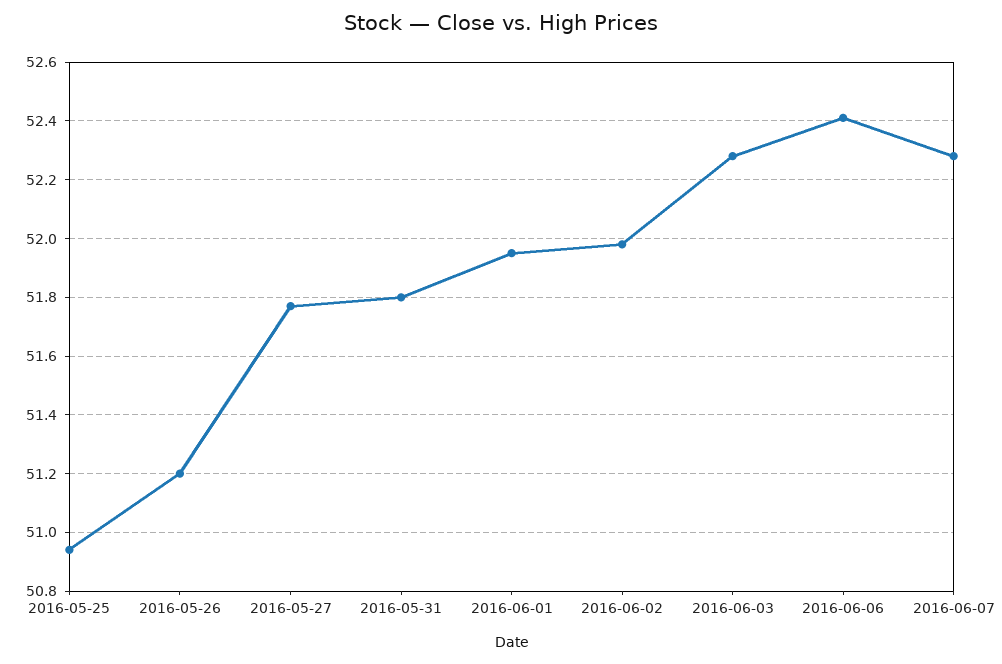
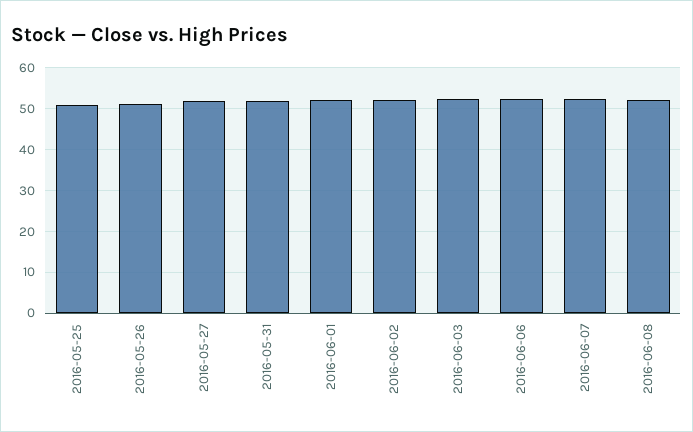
2016-06-08: none -> 52

